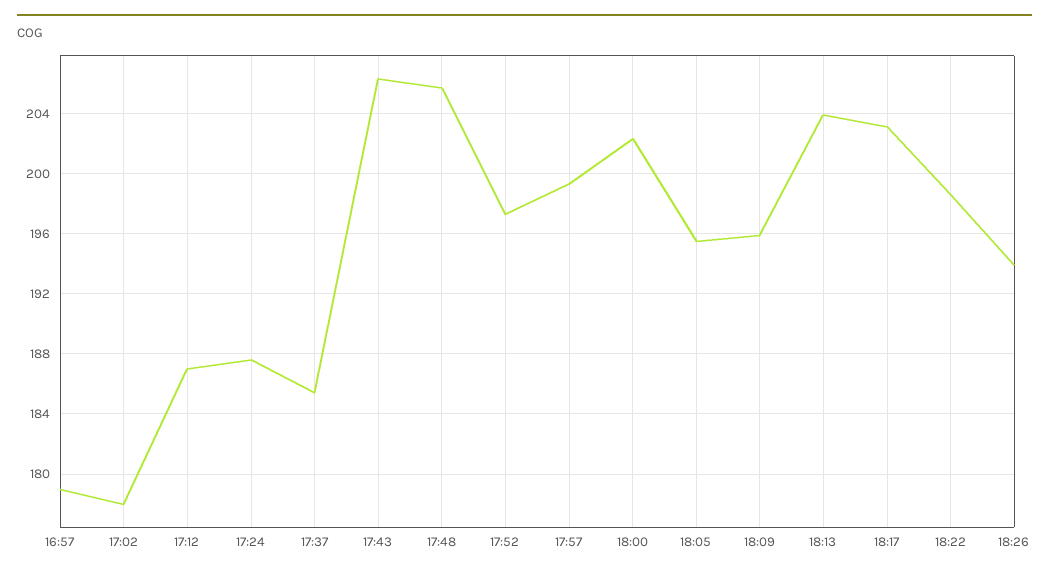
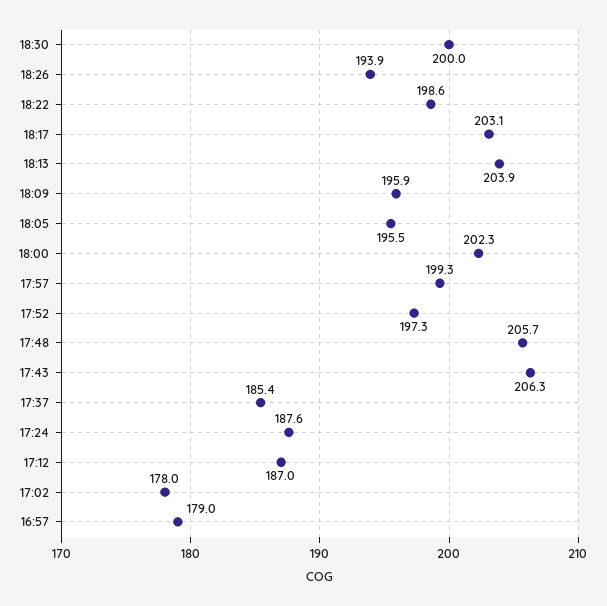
18:30: none -> 200

